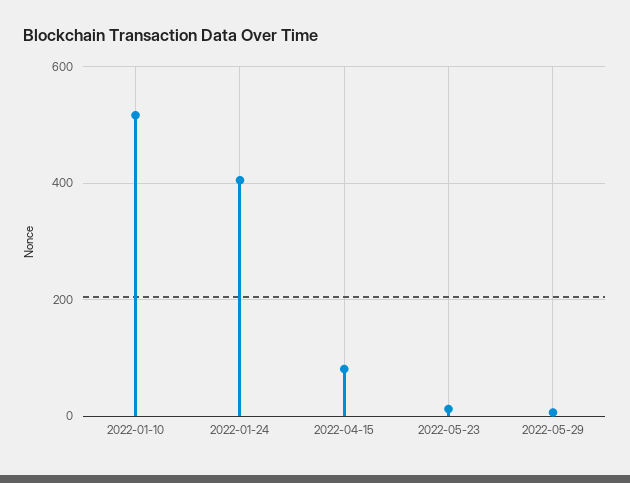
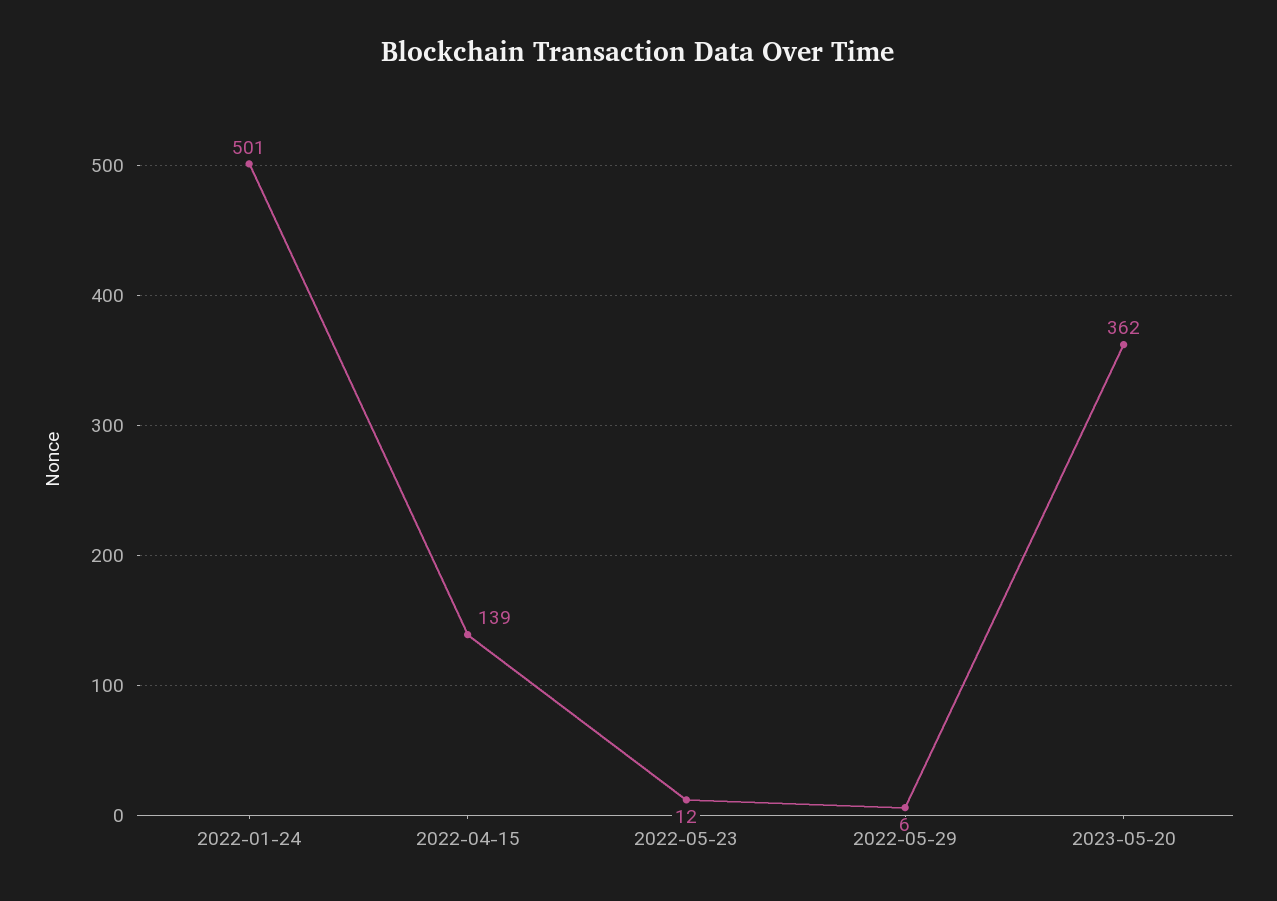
2022-01-10: 520 -> none
2022-01-24: 400 -> 501
2022-04-15: 80 -> 139
2023-05-20: none -> 362

